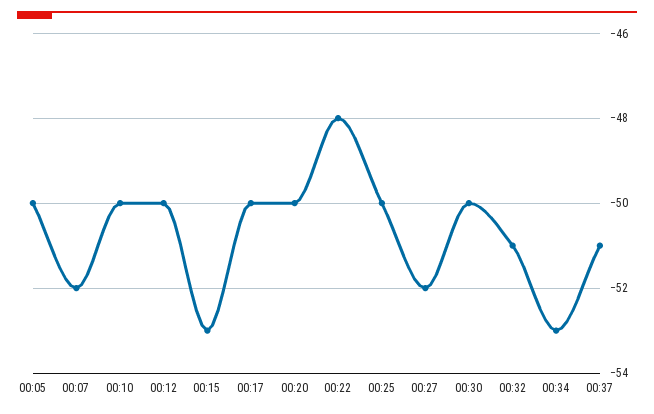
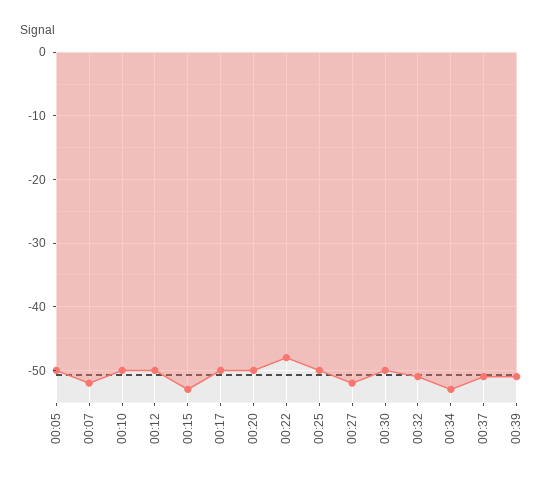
00:39: none -> -51

